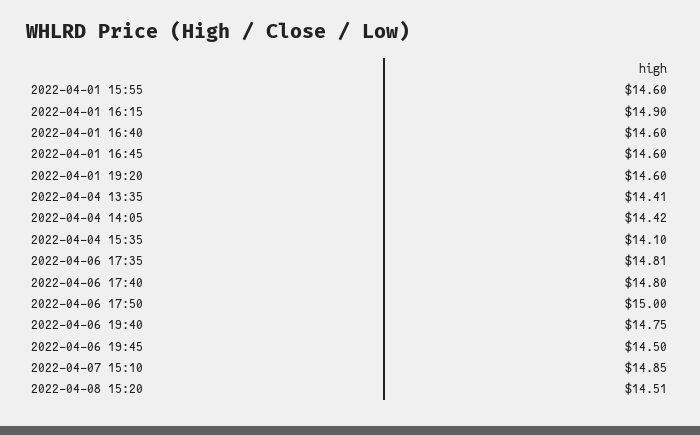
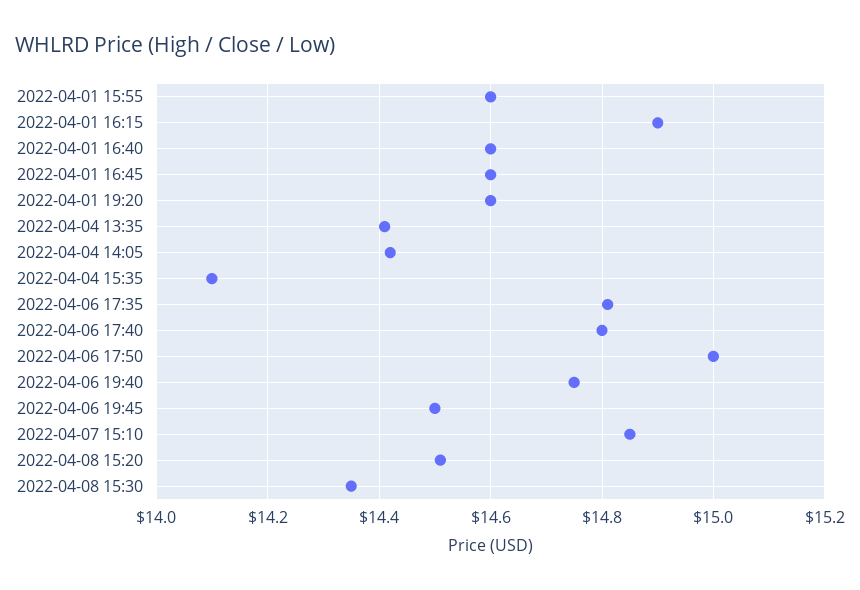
2022-04-08 15:30: none -> 14.35

